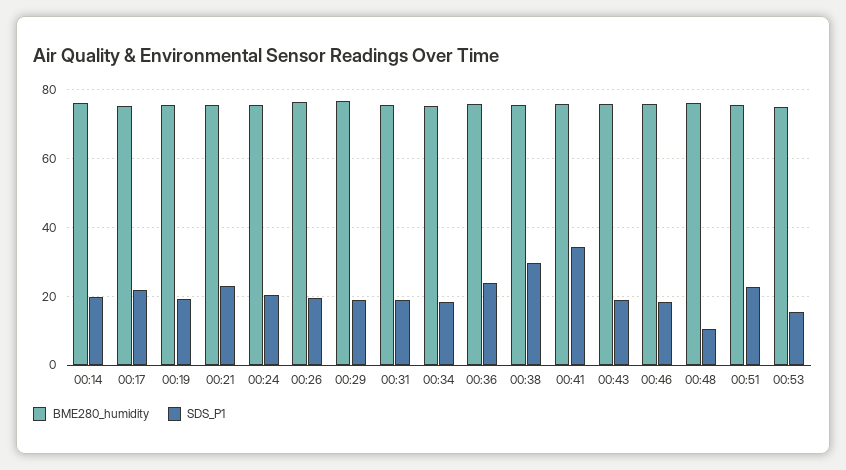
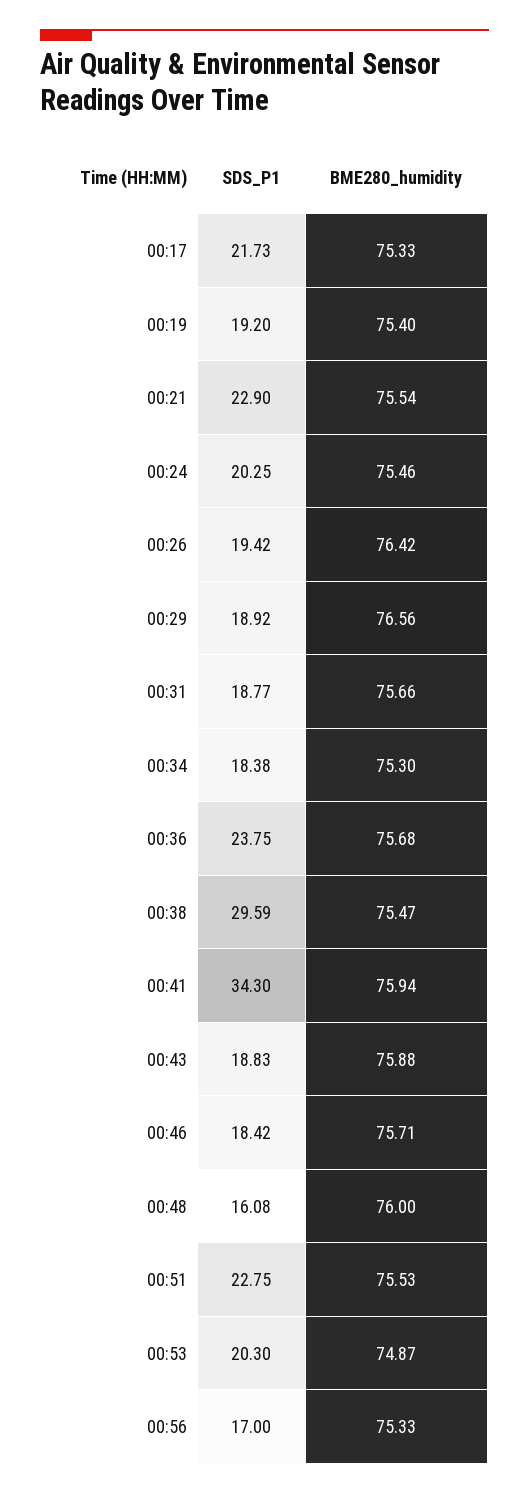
BME280_humidity, 00:14: 76 -> none
SDS_P1, 00:14: 20 -> none
SDS_P1, 00:48: 10 -> 16.08
SDS_P1, 00:53: 16 -> 20.3
SDS_P1, 00:56: none -> 17
BME280_humidity, 00:56: none -> 75.33

